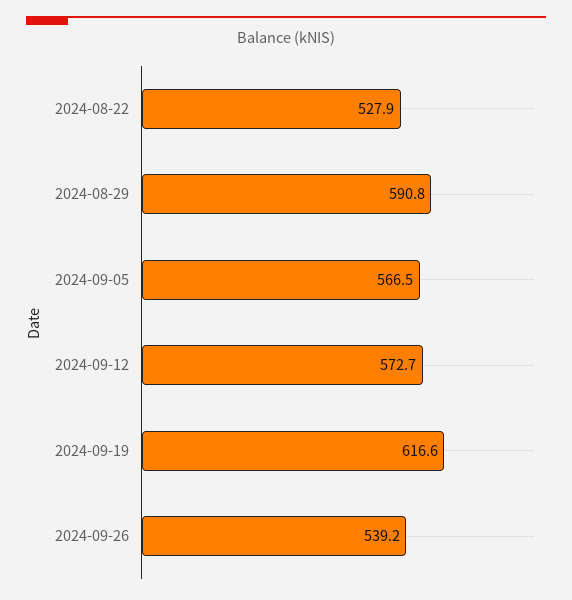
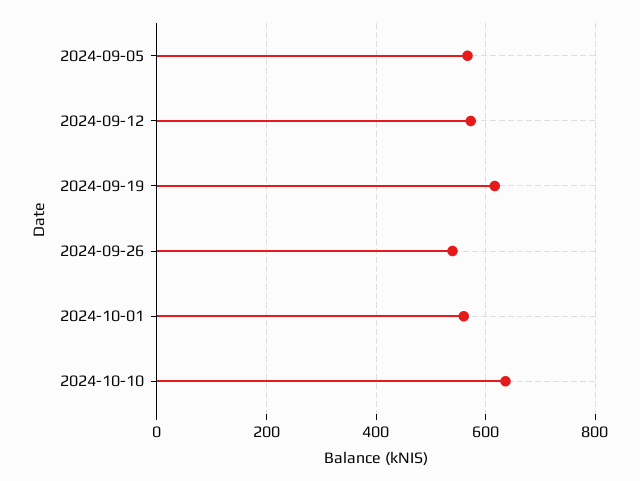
2024-08-22: 527.9 -> none
2024-08-29: 590.8 -> none
2024-10-01: none -> 560
2024-10-10: none -> 640

